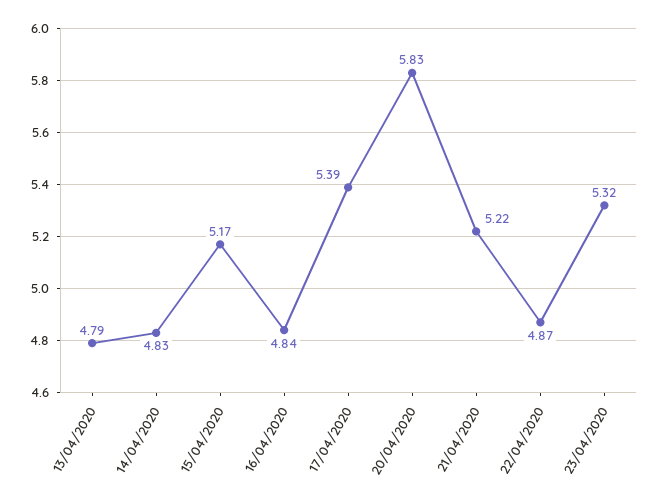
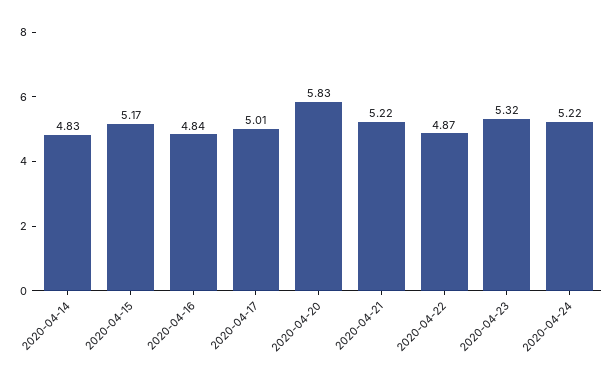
13/04/2020: 4.79 -> none
17/04/2020: 5.39 -> 5.01
2020-04-24: none -> 5.22

